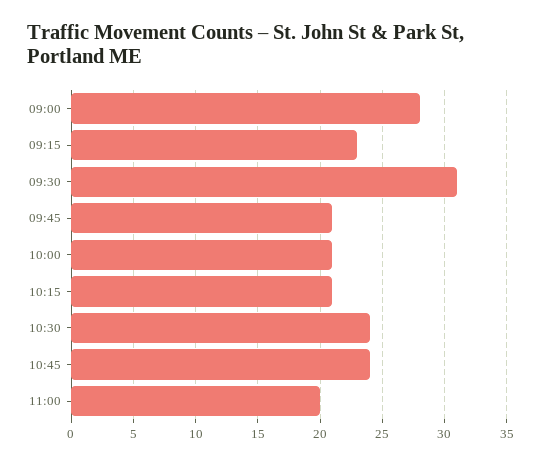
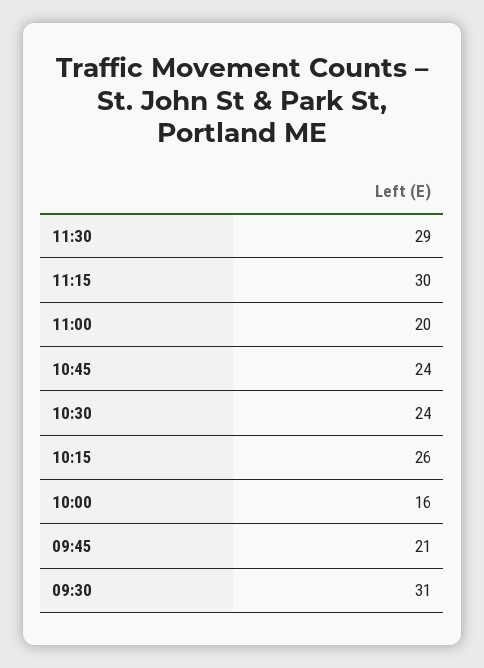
09:00: 28 -> none
09:15: 23 -> none
10:00: 21 -> 16
10:15: 21 -> 26
11:30: none -> 29
11:15: none -> 30

